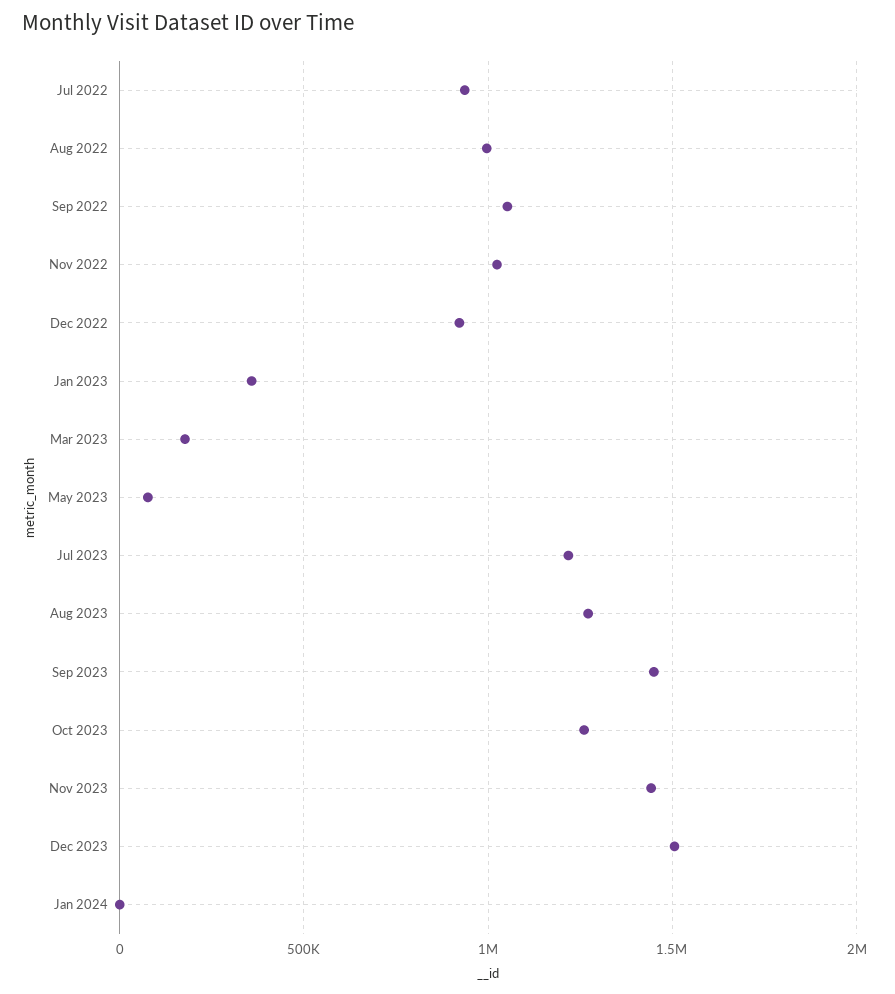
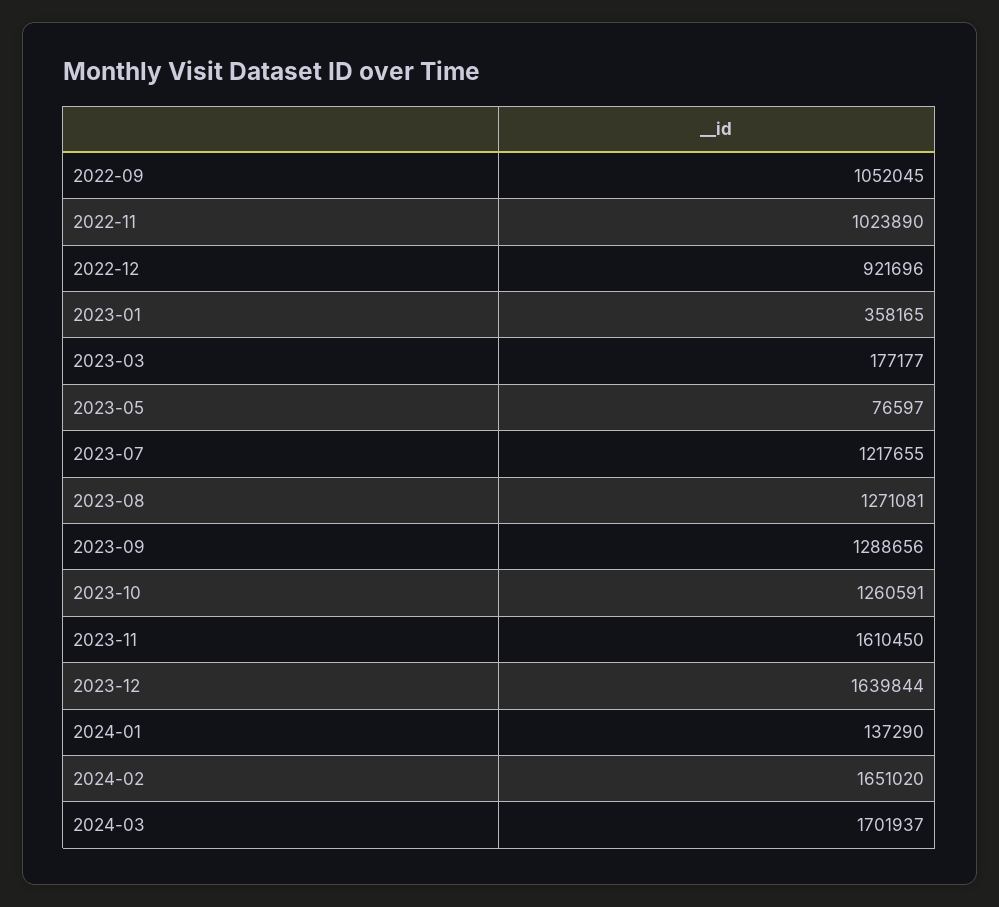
Jul 2022: 950000 -> none
Aug 2022: 1000000 -> none
Sep 2023: 1450000 -> 1288656
Nov 2023: 1450000 -> 1610450
Dec 2023: 1500000 -> 1639844
Jan 2024: 0 -> 137290
2024-02: none -> 1651020
2024-03: none -> 1701937

